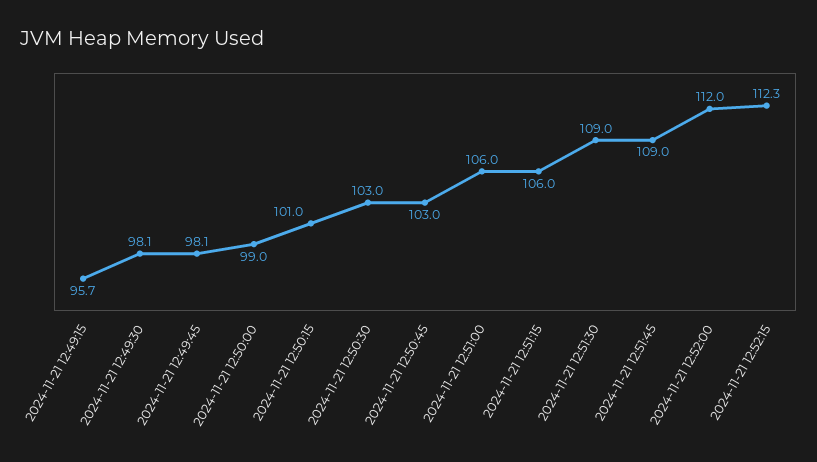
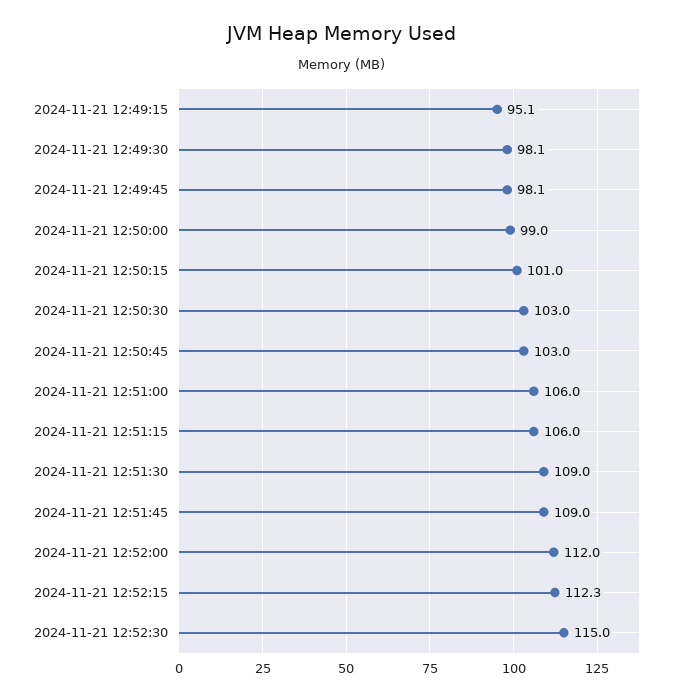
2024-11-21 12:49:15: 95.7 -> 95.1
2024-11-21 12:52:30: none -> 115

